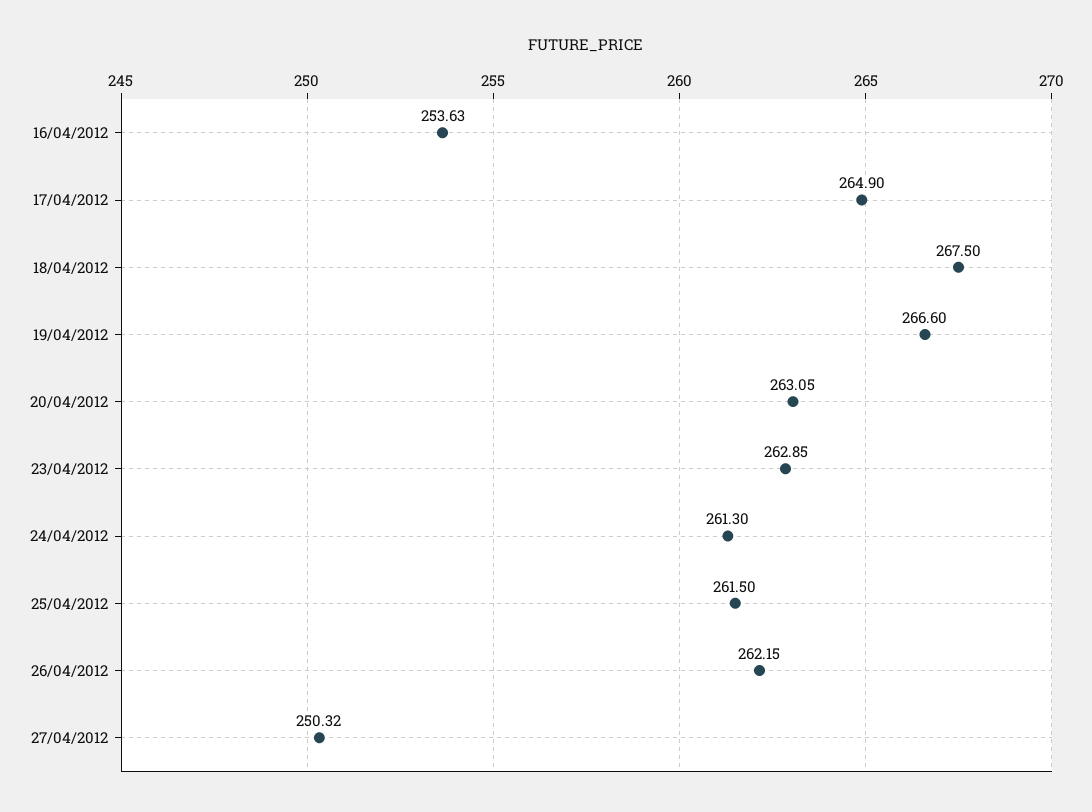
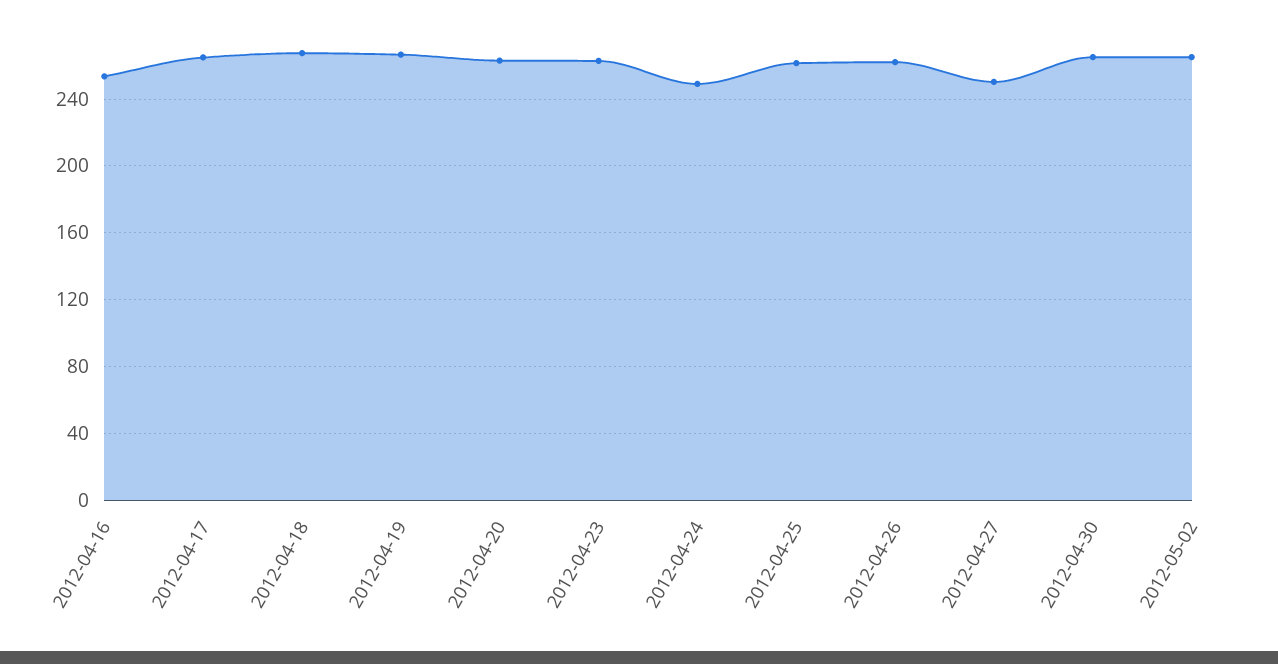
24/04/2012: 261.3 -> 250
2012-04-30: none -> 265
2012-05-02: none -> 265

